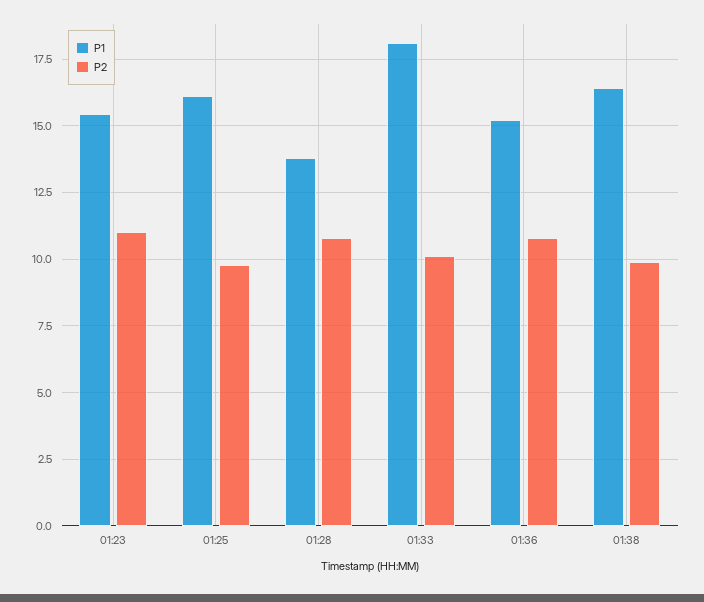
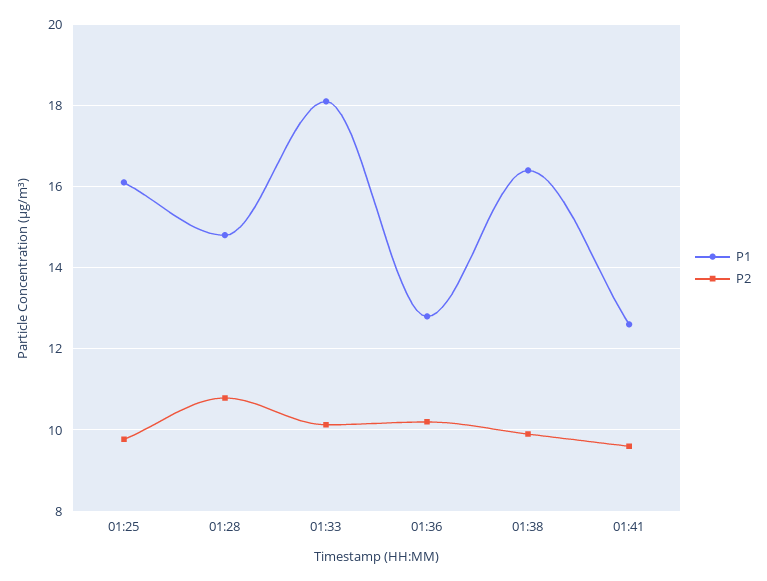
P1, 01:23: 15.5 -> none
P2, 01:23: 11 -> none
P1, 01:28: 13.75 -> 14.8
P1, 01:36: 15.25 -> 12.8
P2, 01:36: 10.75 -> 10.2
P1, 01:41: none -> 12.6
P2, 01:41: none -> 9.6

